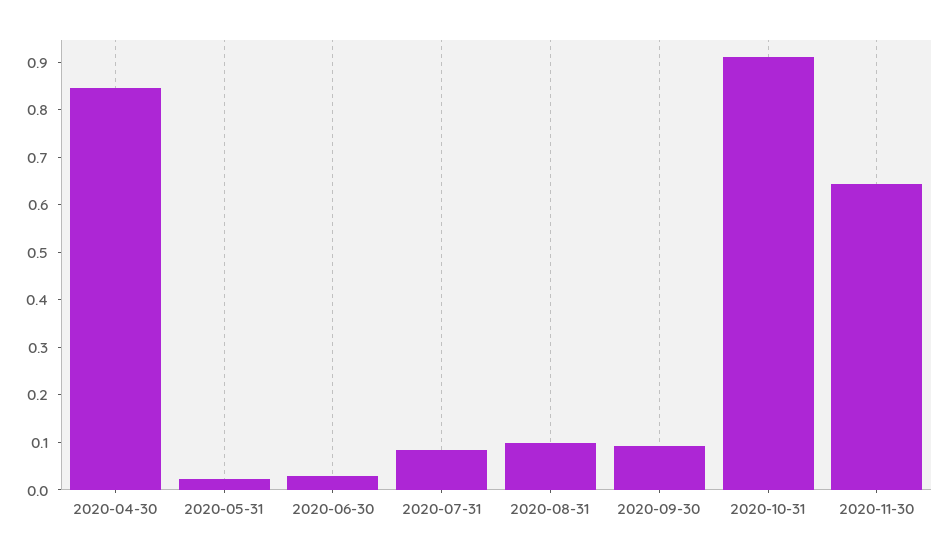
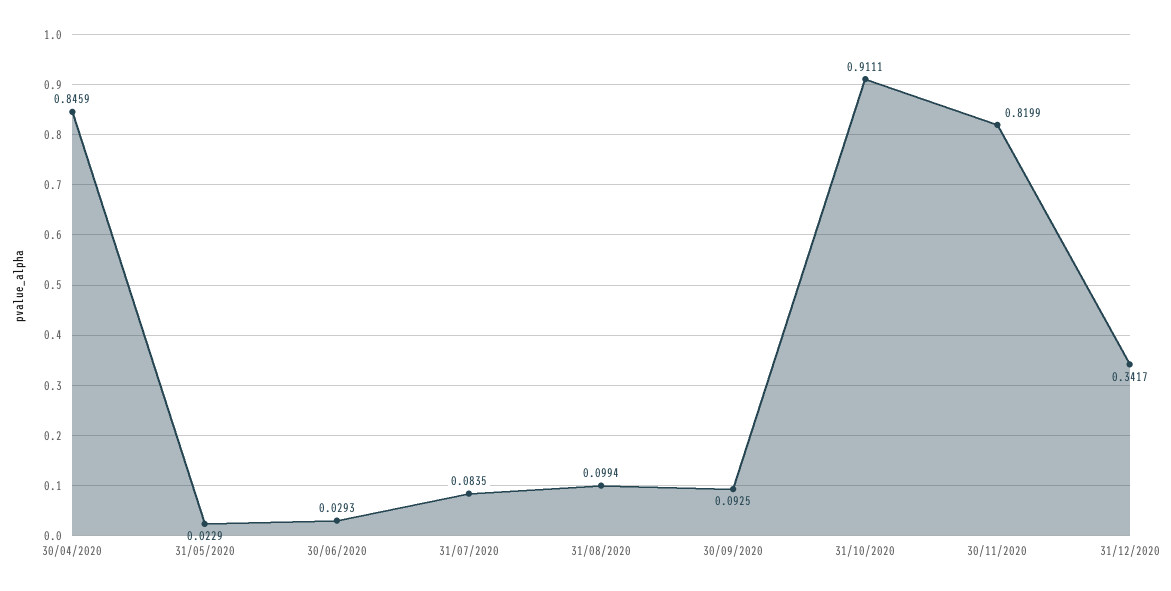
2020-11-30: 0.64 -> 0.8199
31/12/2020: none -> 0.3417

